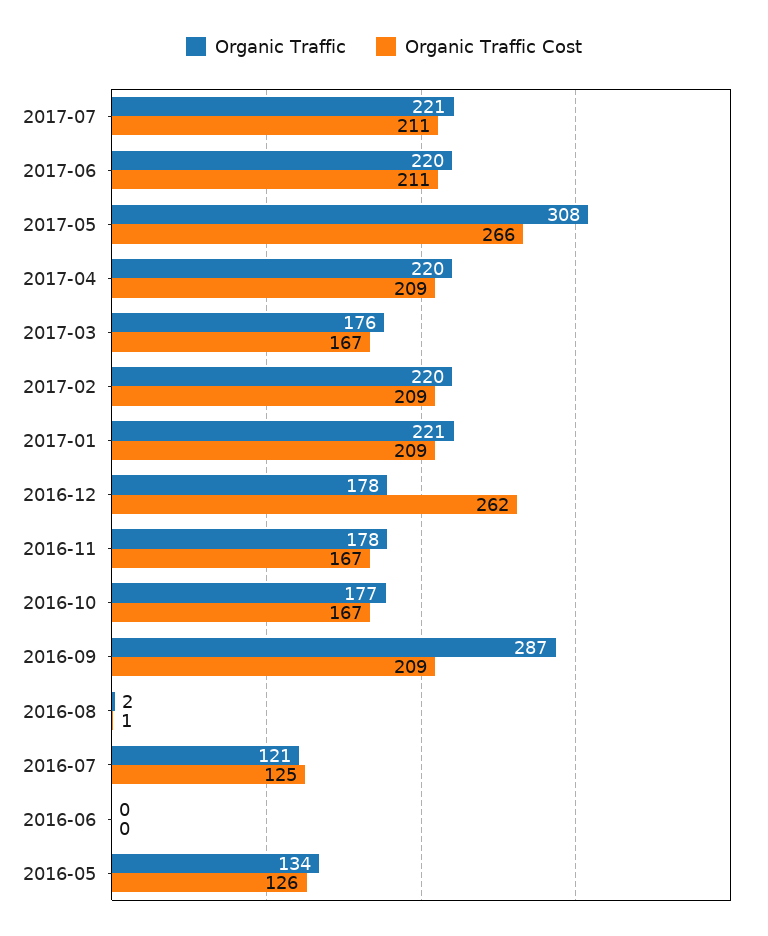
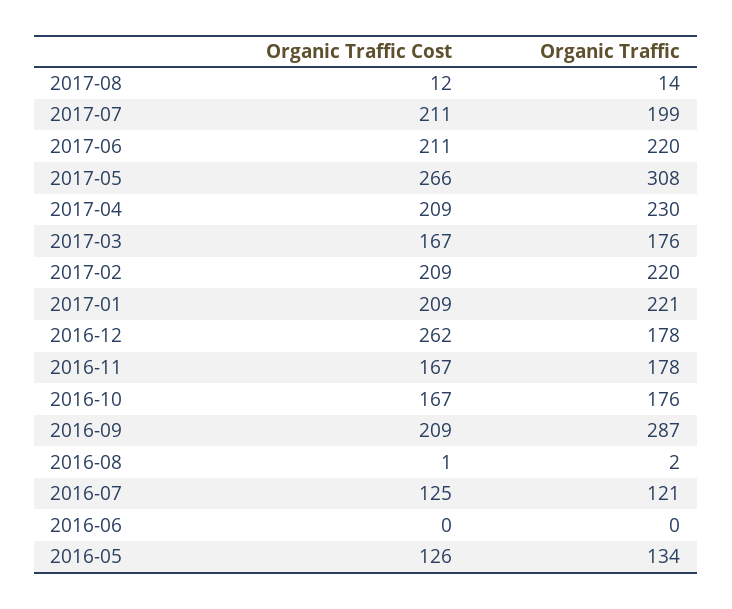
Organic Traffic, 2017-07: 221 -> 199
Organic Traffic, 2017-04: 220 -> 230
Organic Traffic, 2016-10: 177 -> 176
Organic Traffic Cost, 2017-08: none -> 12
Organic Traffic, 2017-08: none -> 14

